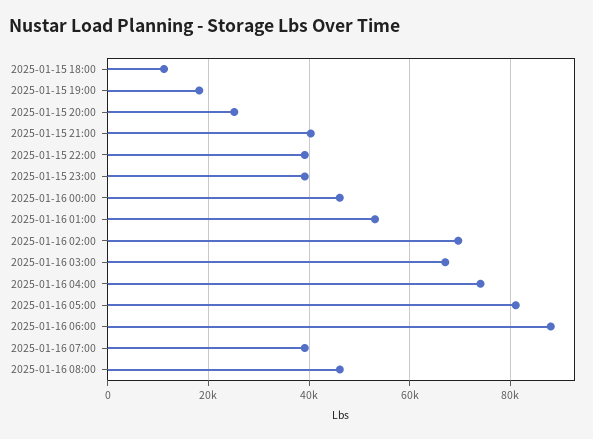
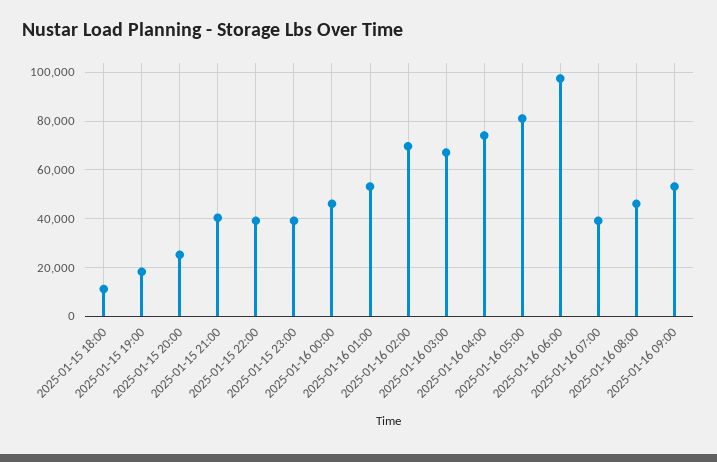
2025-01-16 06:00: 88000 -> 97500
2025-01-16 09:00: none -> 52500

